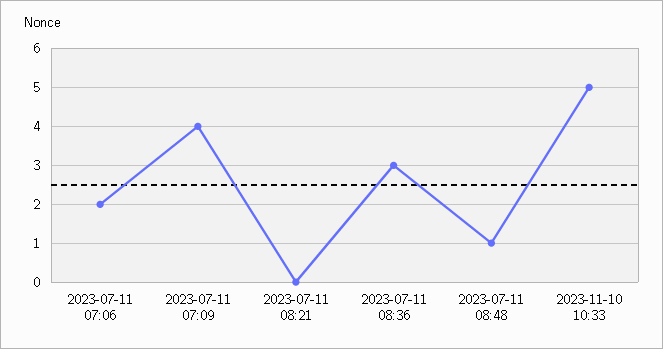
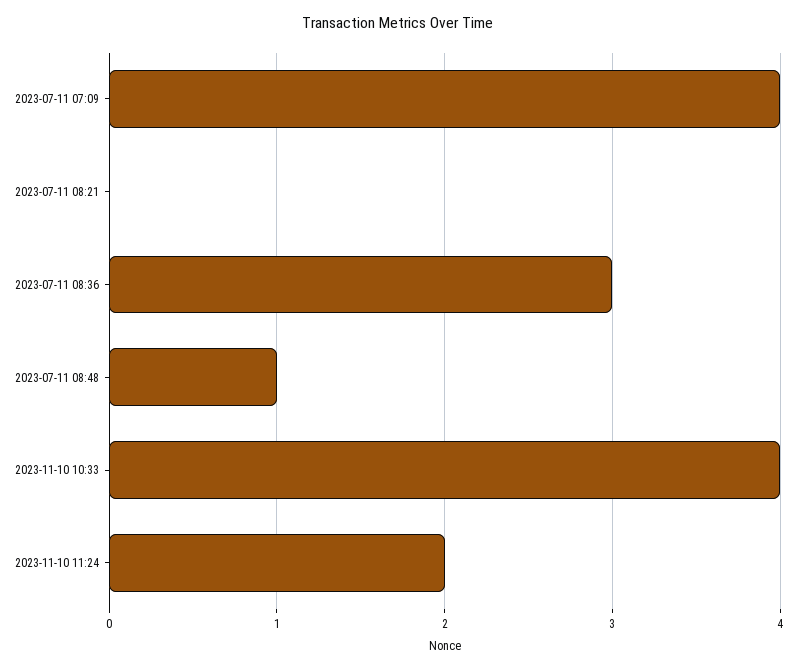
2023-07-11 07:06: 2 -> none
2023-11-10 10:33: 5 -> 4
2023-11-10 11:24: none -> 2

